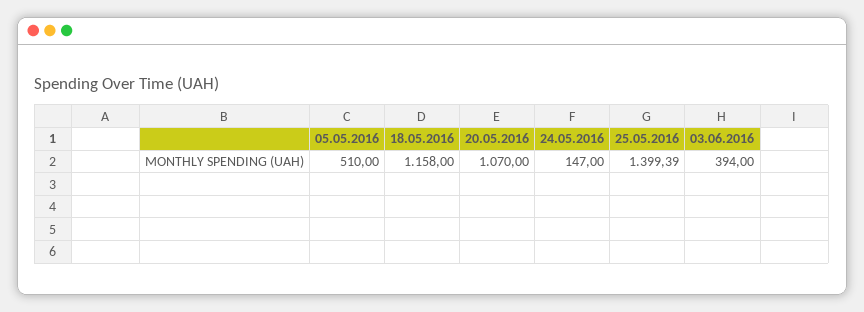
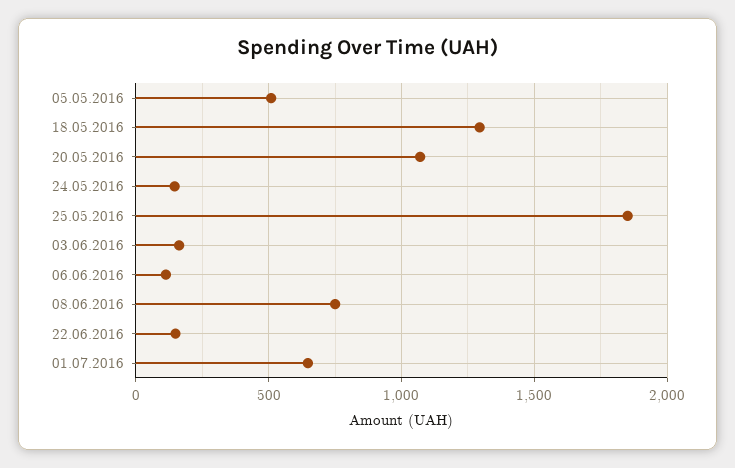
18.05.2016: 1158 -> 1300
25.05.2016: 1399.39 -> 1850
03.06.2016: 394 -> 150
06.06.2016: none -> 100
08.06.2016: none -> 750
22.06.2016: none -> 150
01.07.2016: none -> 650

